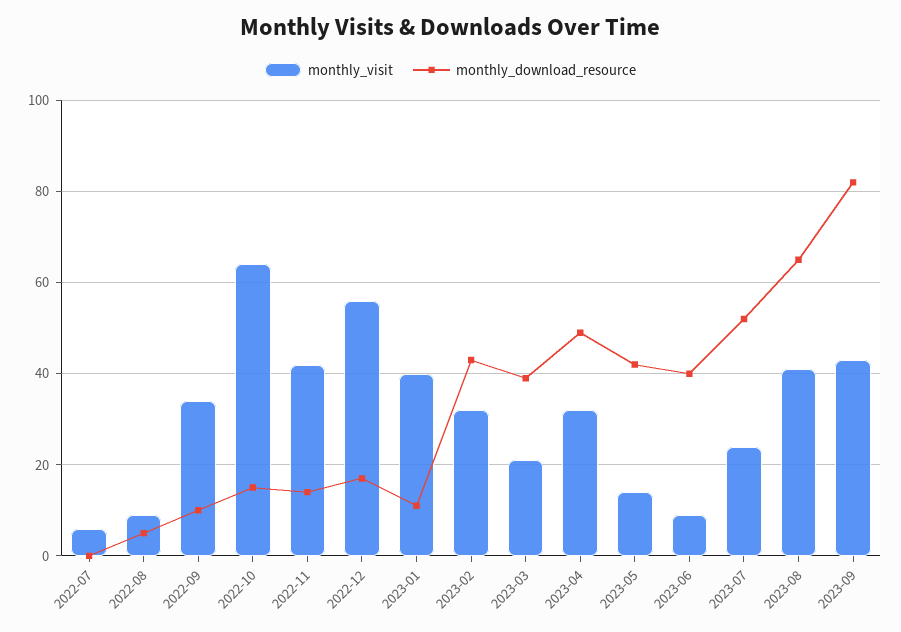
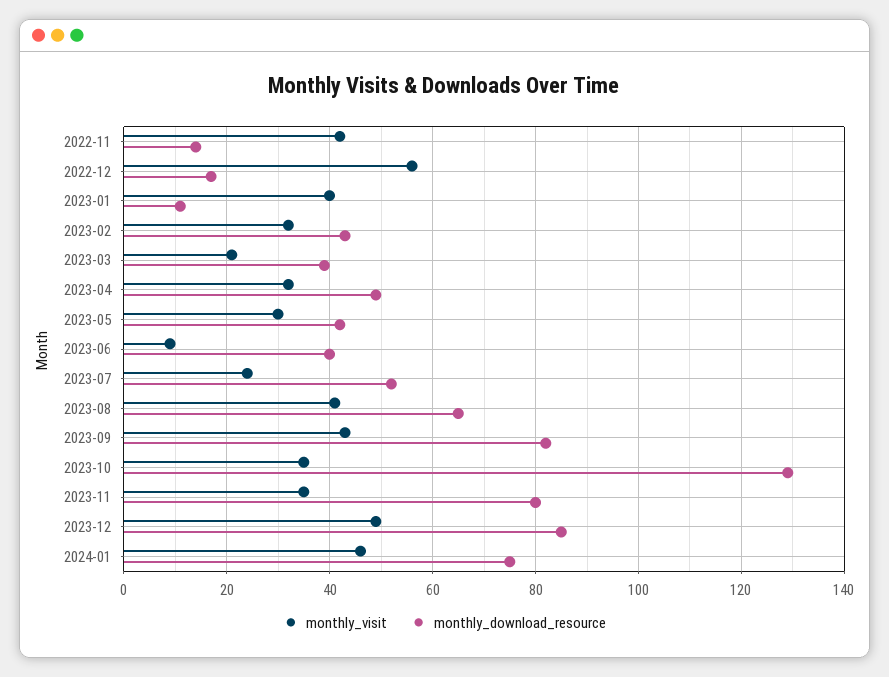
monthly_visit, 2022-07: 5 -> none
monthly_download_resource, 2022-07: 0 -> none
monthly_visit, 2022-08: 10 -> none
monthly_download_resource, 2022-08: 5 -> none
monthly_visit, 2022-09: 35 -> none
monthly_download_resource, 2022-09: 10 -> none
monthly_visit, 2022-10: 65 -> none
monthly_download_resource, 2022-10: 15 -> none
monthly_visit, 2023-05: 15 -> 30
monthly_visit, 2023-10: none -> 35
monthly_download_resource, 2023-10: none -> 130
monthly_visit, 2023-11: none -> 35
monthly_download_resource, 2023-11: none -> 80
monthly_visit, 2023-12: none -> 50
monthly_download_resource, 2023-12: none -> 85
monthly_visit, 2024-01: none -> 45
monthly_download_resource, 2024-01: none -> 75

